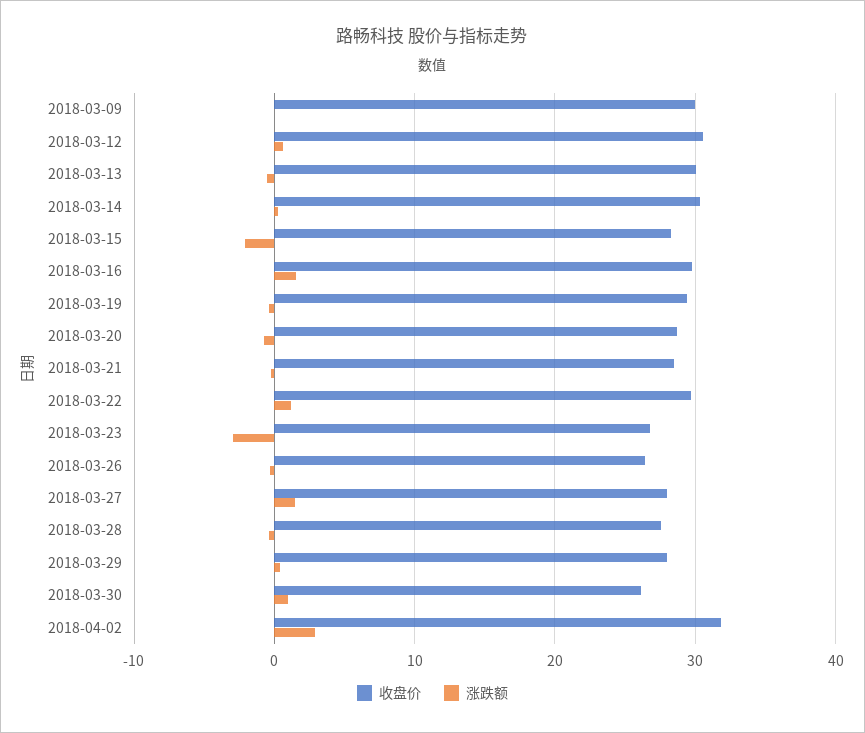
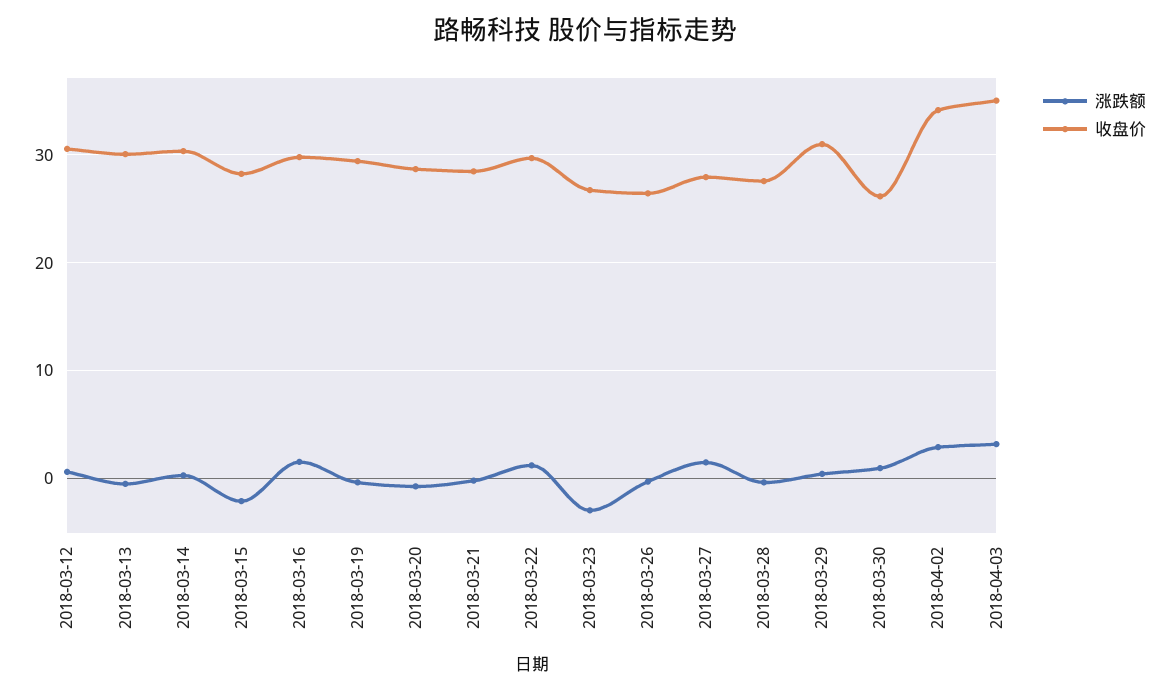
收盘价, 2018-03-09: 30 -> none
涨跌额, 2018-03-09: 0 -> none
收盘价, 2018-03-29: 28 -> 31
收盘价, 2018-04-02: 32 -> 34
涨跌额, 2018-04-03: none -> 3
收盘价, 2018-04-03: none -> 35

